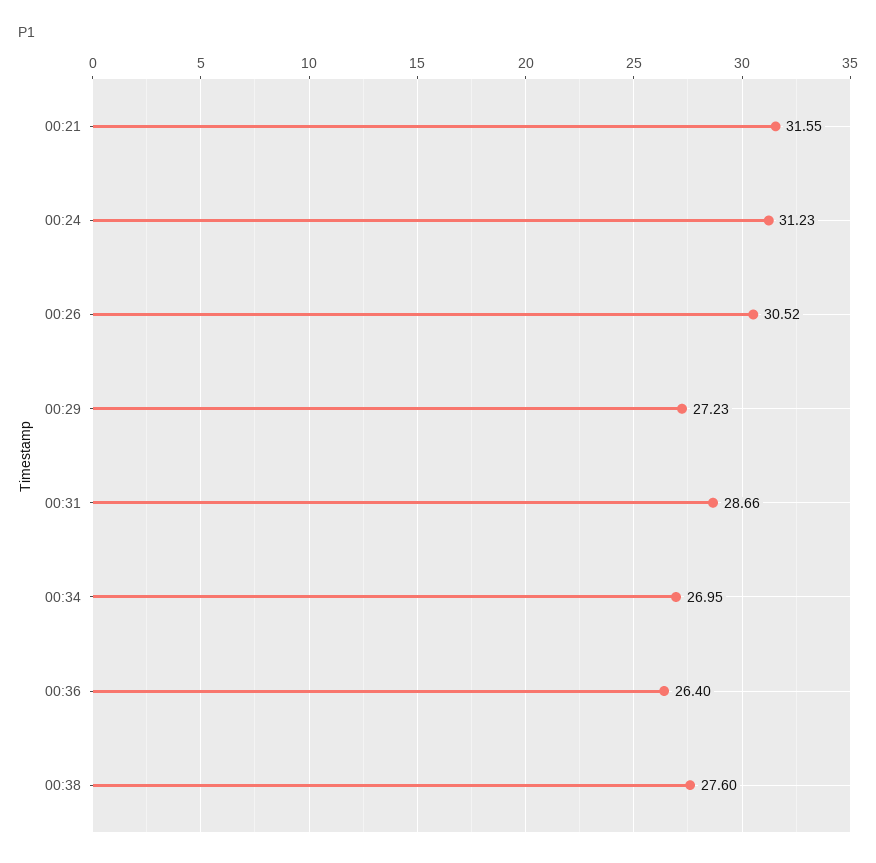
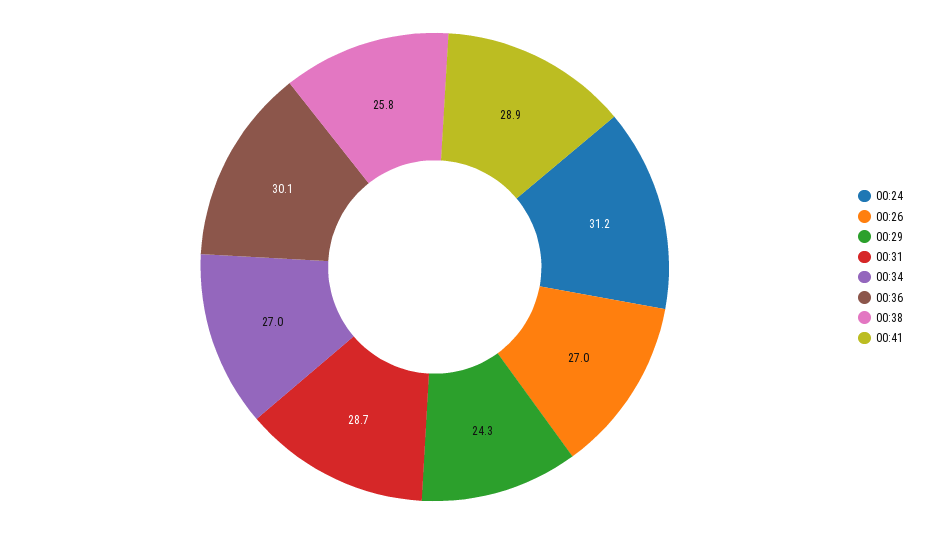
00:21: 31.55 -> none
00:26: 30.52 -> 27
00:29: 27.23 -> 24.3
00:36: 26.4 -> 30.1
00:38: 27.6 -> 25.8
00:41: none -> 28.9

